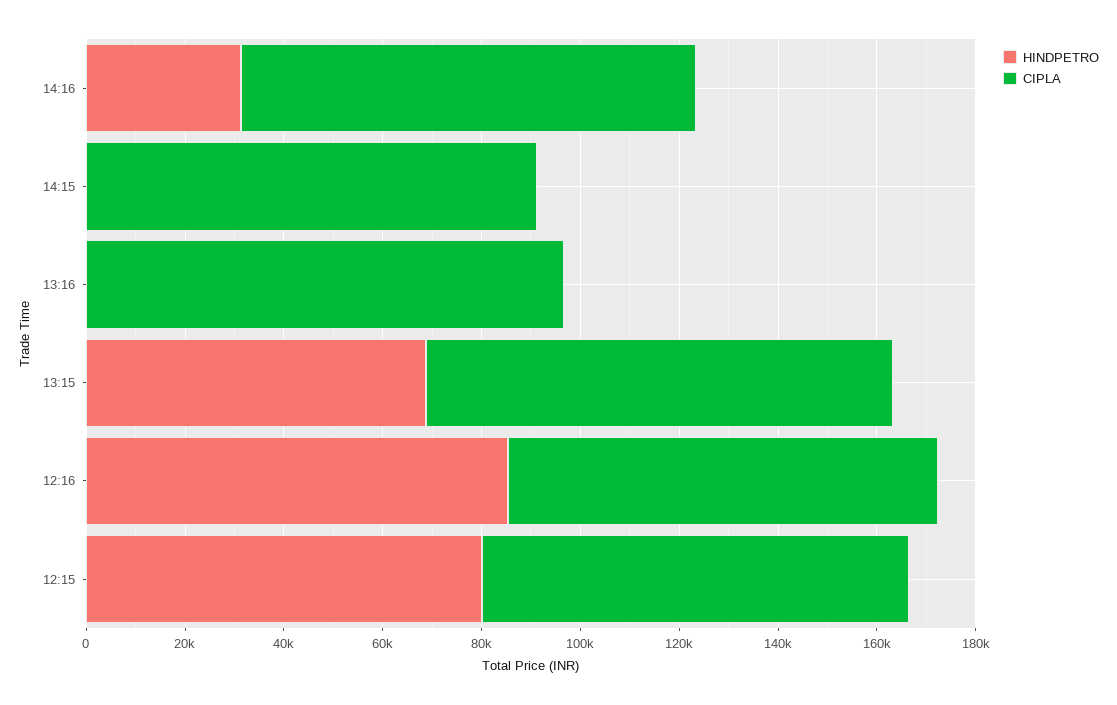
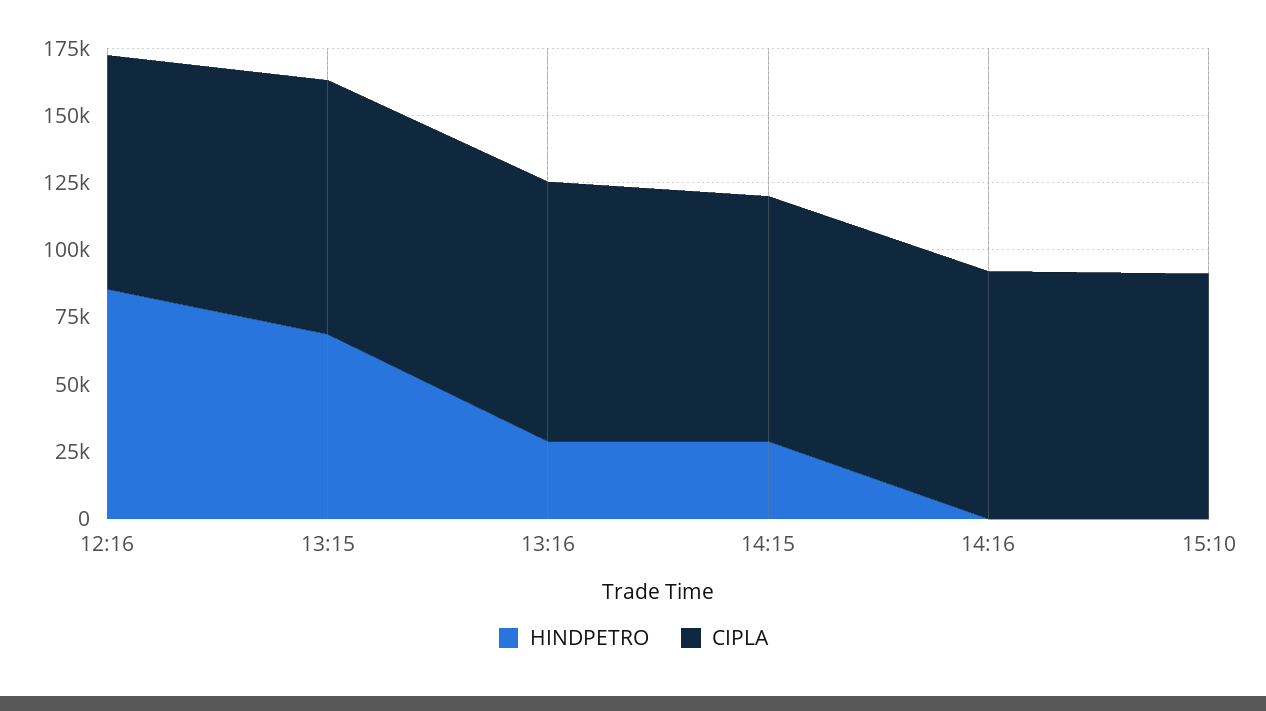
HINDPETRO, 14:16: 30000 -> 0
HINDPETRO, 14:15: 0 -> 30000
HINDPETRO, 13:16: 0 -> 30000
HINDPETRO, 12:15: 80000 -> none
CIPLA, 12:15: 85000 -> none
HINDPETRO, 15:10: none -> 0
CIPLA, 15:10: none -> 90000

